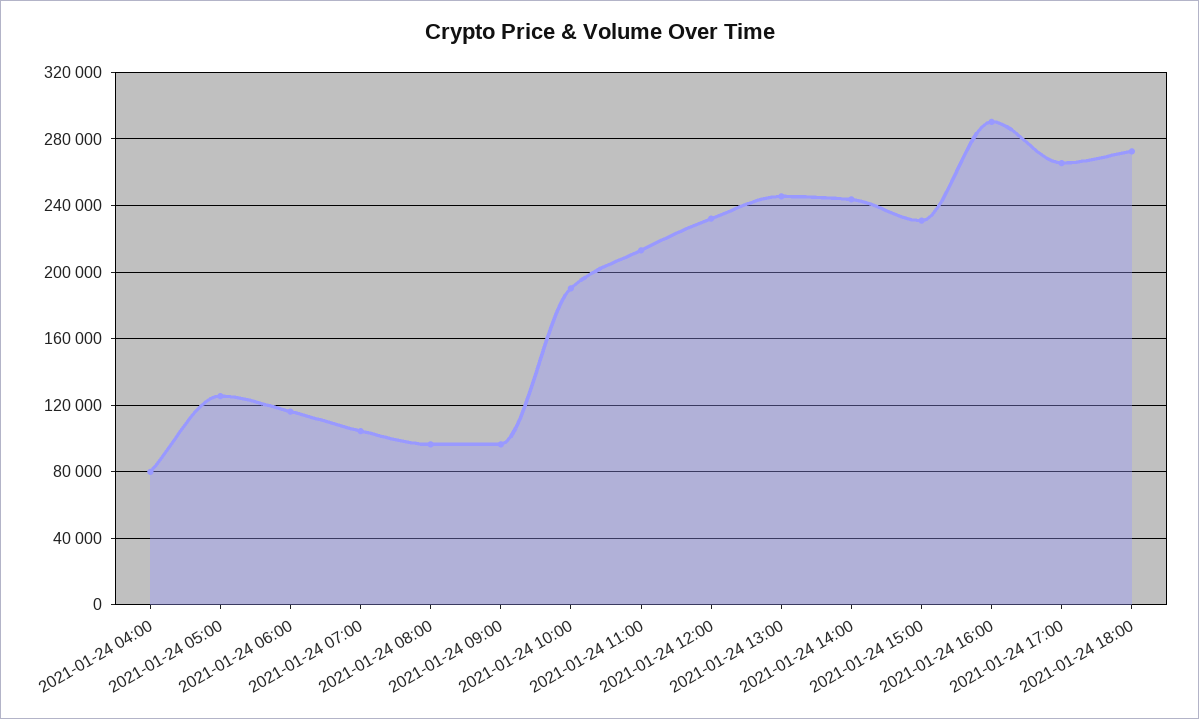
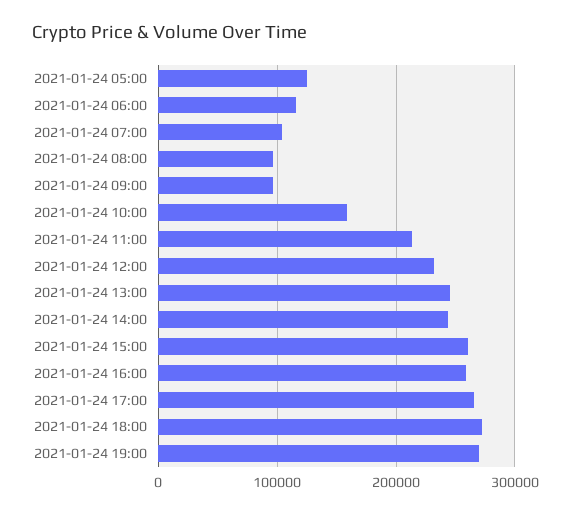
2021-01-24 04:00: 80000 -> none
2021-01-24 10:00: 190000 -> 160000
2021-01-24 15:00: 230000 -> 260000
2021-01-24 16:00: 290000 -> 260000
2021-01-24 19:00: none -> 270000

